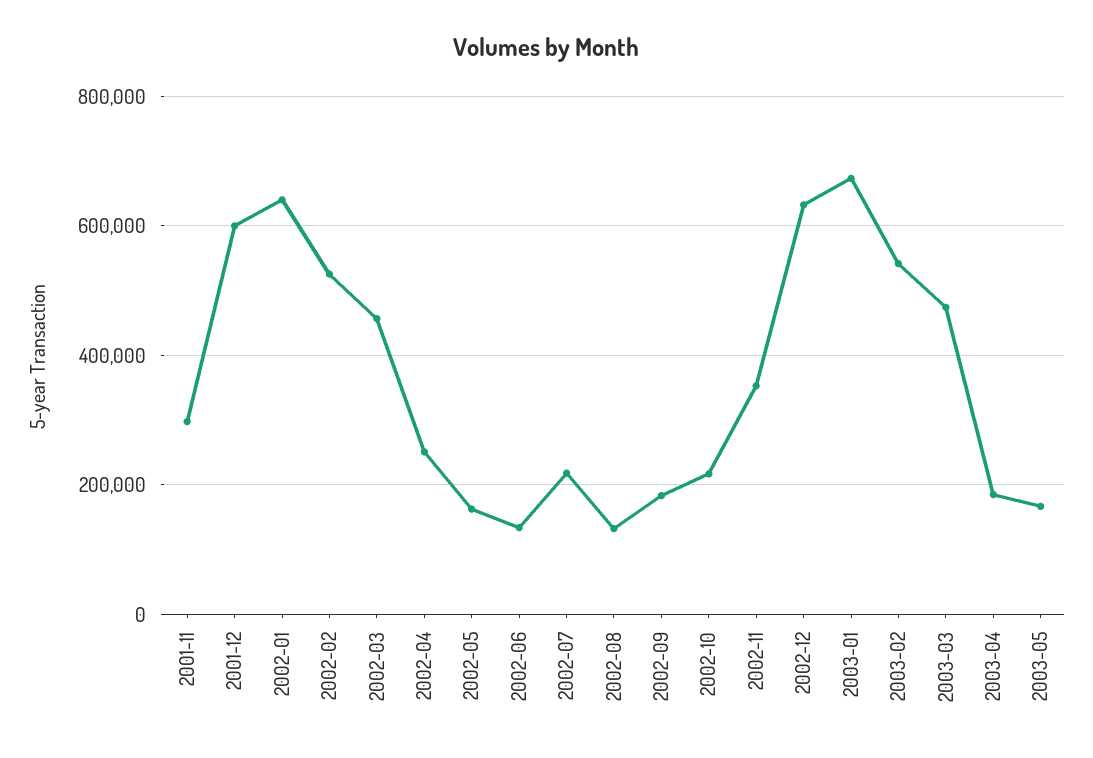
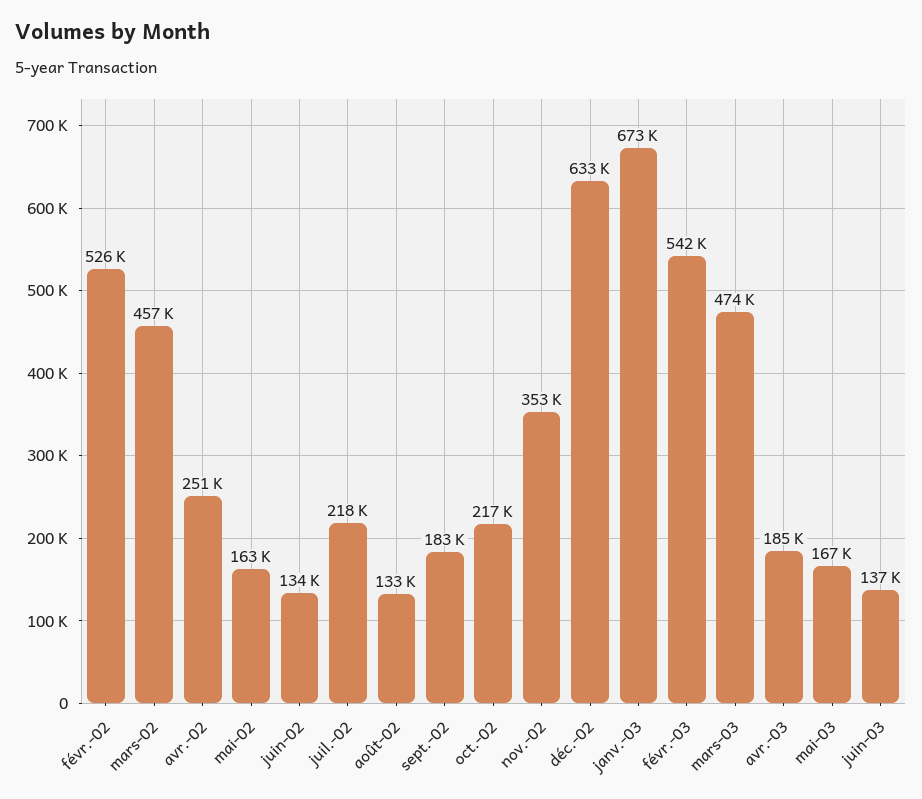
2001-11: 300000 -> none
2001-12: 600000 -> none
2002-01: 640000 -> none
juin-03: none -> 137000

